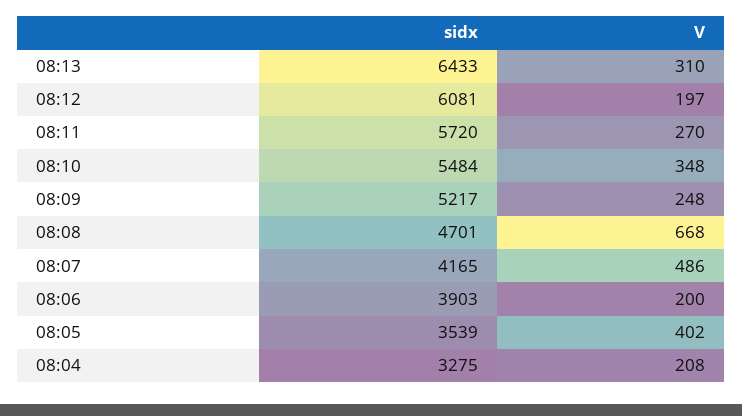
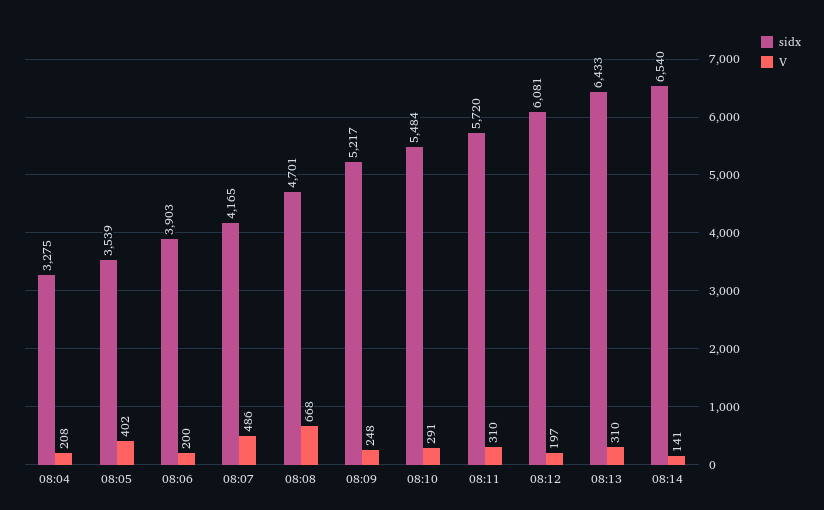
V, 08:11: 270 -> 310
V, 08:10: 348 -> 291
sidx, 08:14: none -> 6540
V, 08:14: none -> 141

